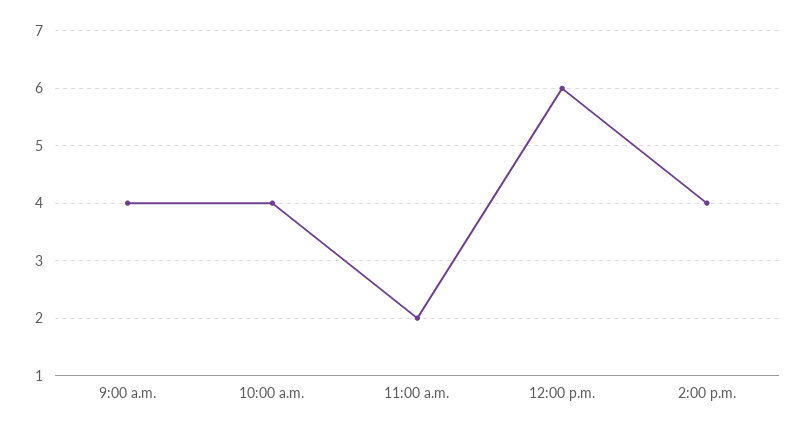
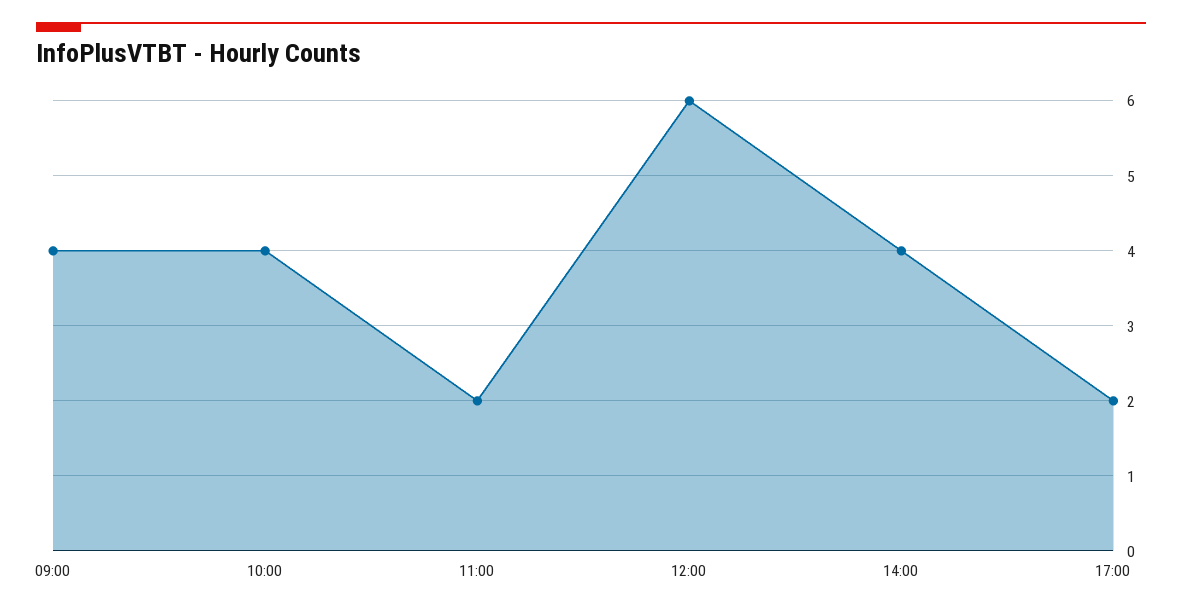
17:00: none -> 2

